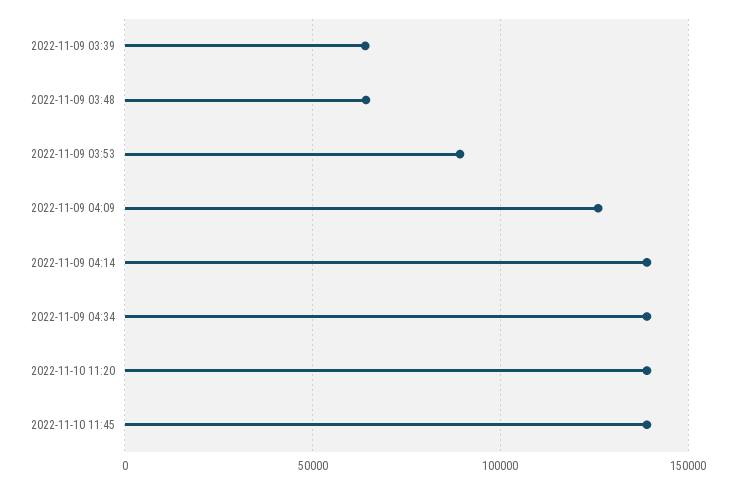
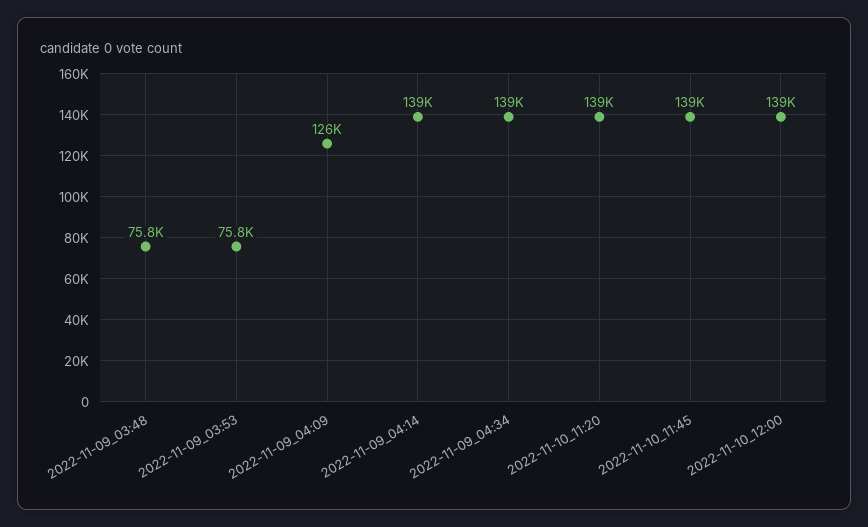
2022-11-09 03:39: 65000 -> none
2022-11-09 03:48: 65000 -> 75800
2022-11-09 03:53: 90000 -> 75800
2022-11-10_12:00: none -> 139000

